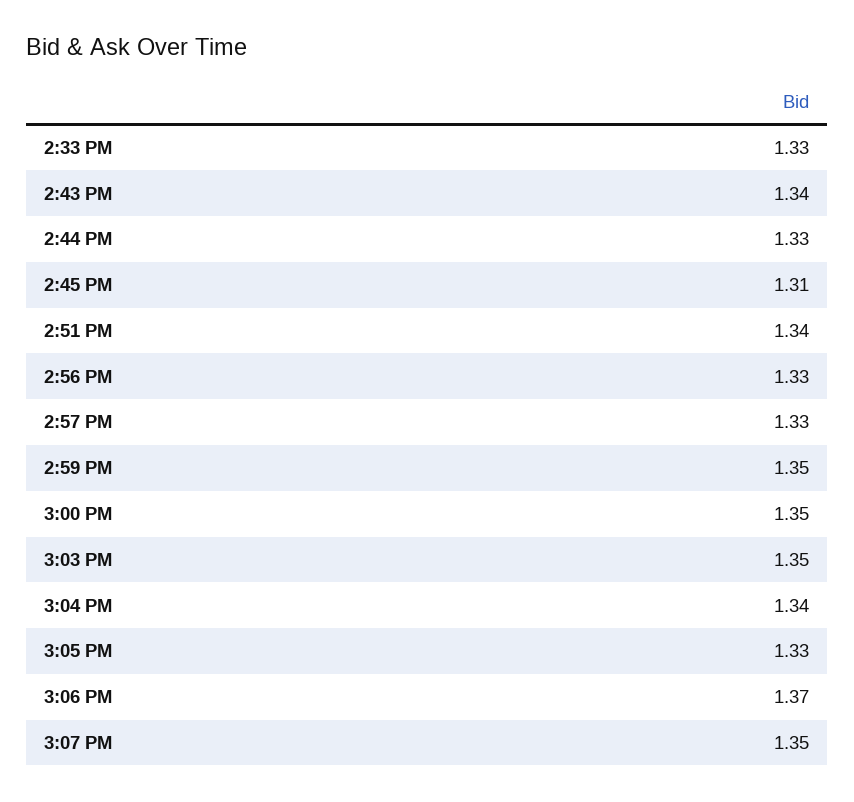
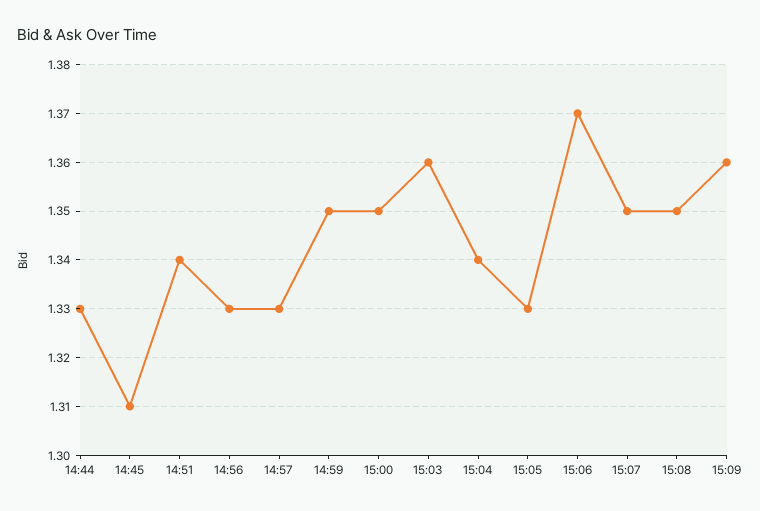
2:33 PM: 1.33 -> none
2:43 PM: 1.34 -> none
3:03 PM: 1.35 -> 1.36
15:08: none -> 1.35
15:09: none -> 1.36

